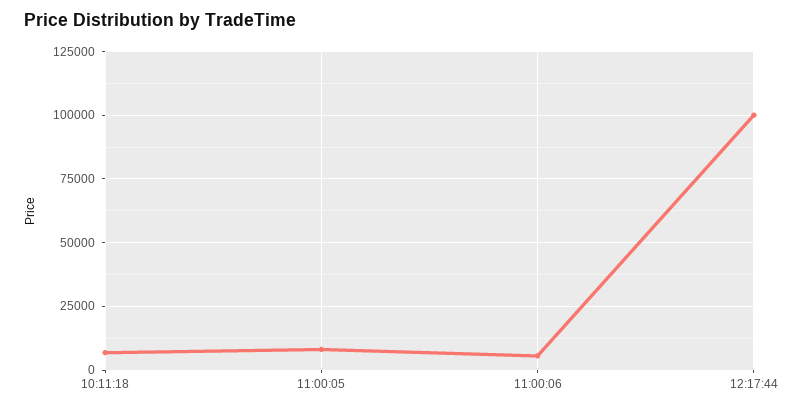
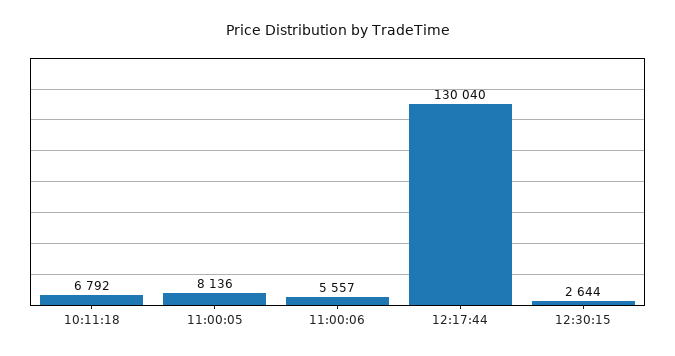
12:17:44: 100000 -> 130040
12:30:15: none -> 2644

